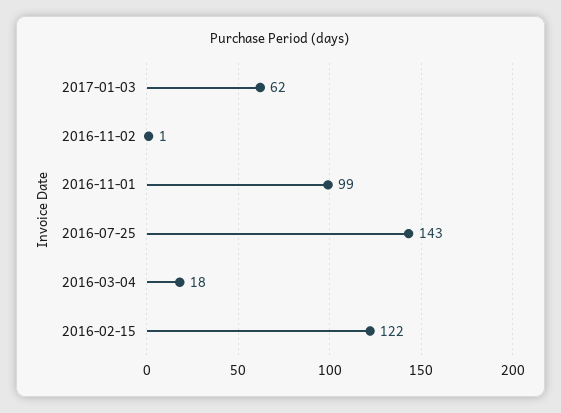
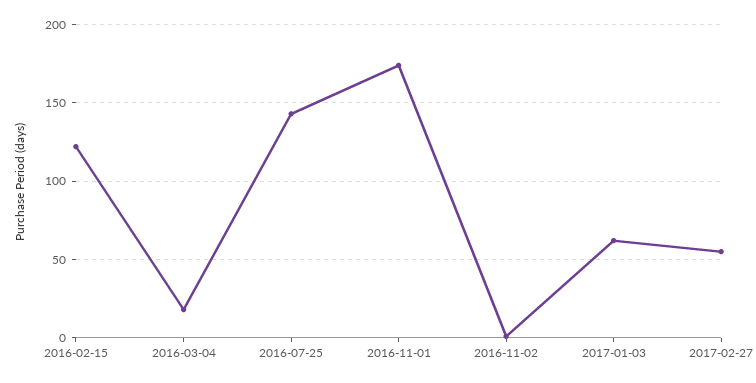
2016-11-01: 99 -> 175
2017-02-27: none -> 55

